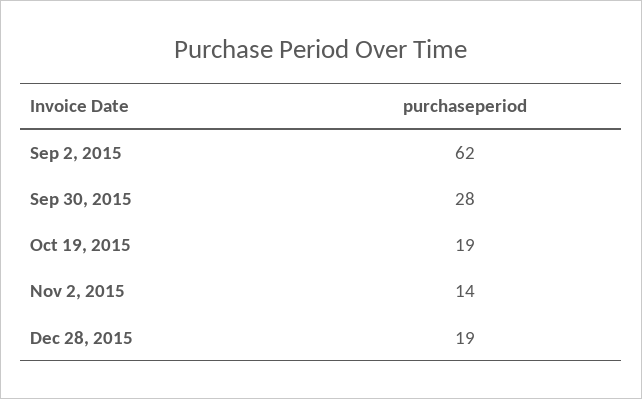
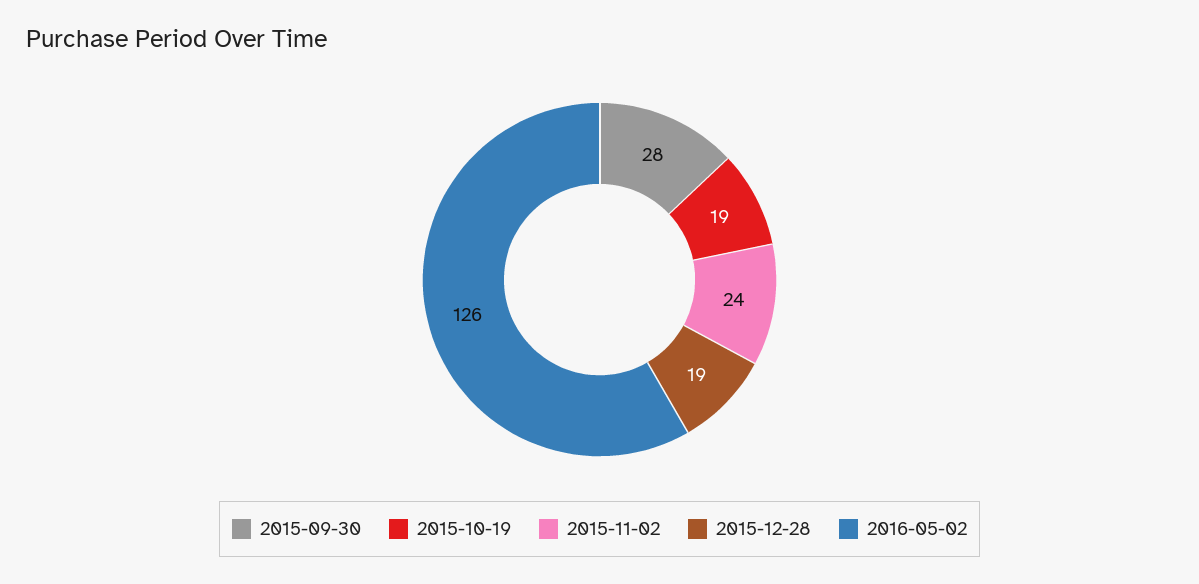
Sep 2, 2015: 62 -> none
Nov 2, 2015: 14 -> 24
2016-05-02: none -> 126

